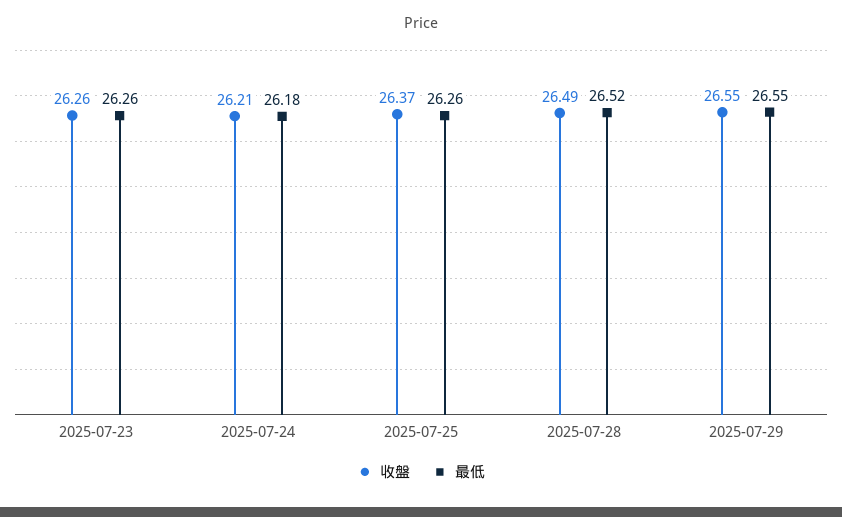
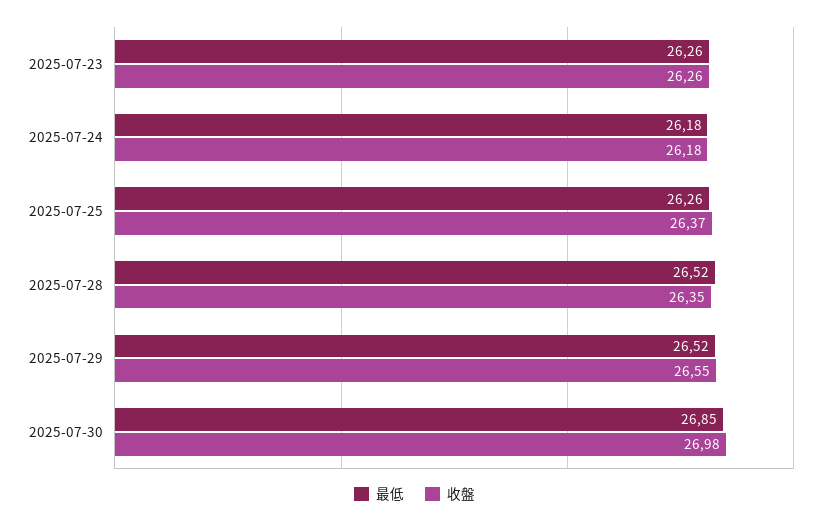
收盤, 2025-07-24: 26.21 -> 26.18
收盤, 2025-07-28: 26.49 -> 26.35
最低, 2025-07-29: 26.55 -> 26.52
最低, 2025-07-30: none -> 26.85
收盤, 2025-07-30: none -> 26.98

